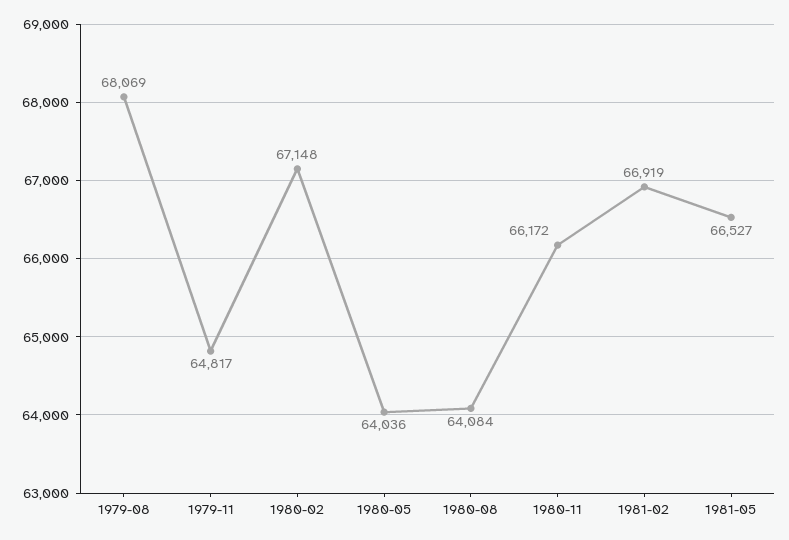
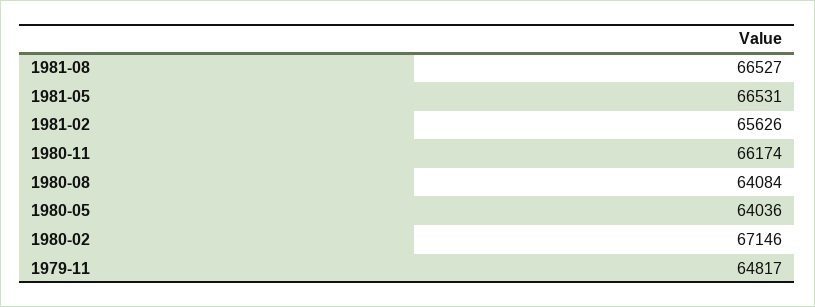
1979-08: 68069 -> none
1980-02: 67148 -> 67146
1980-11: 66172 -> 66174
1981-02: 66919 -> 65626
1981-05: 66527 -> 66531
1981-08: none -> 66527

